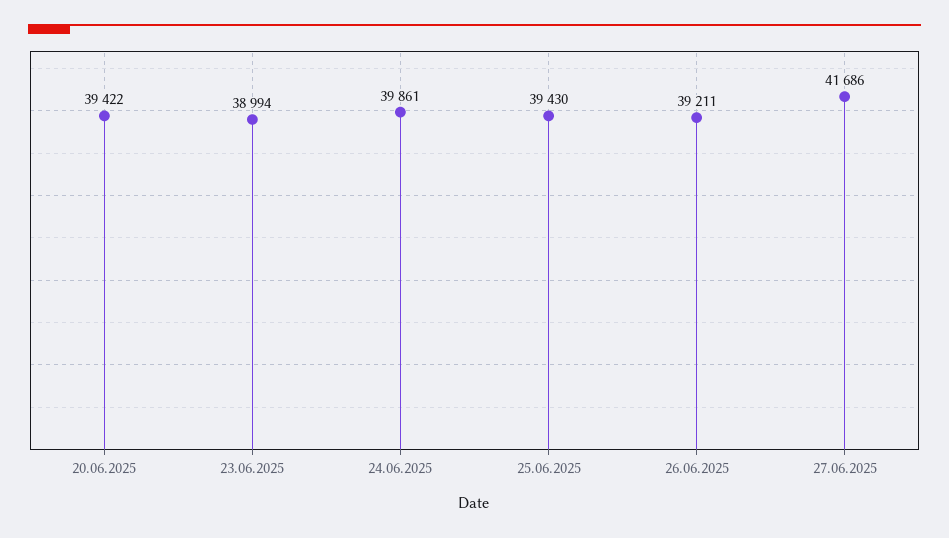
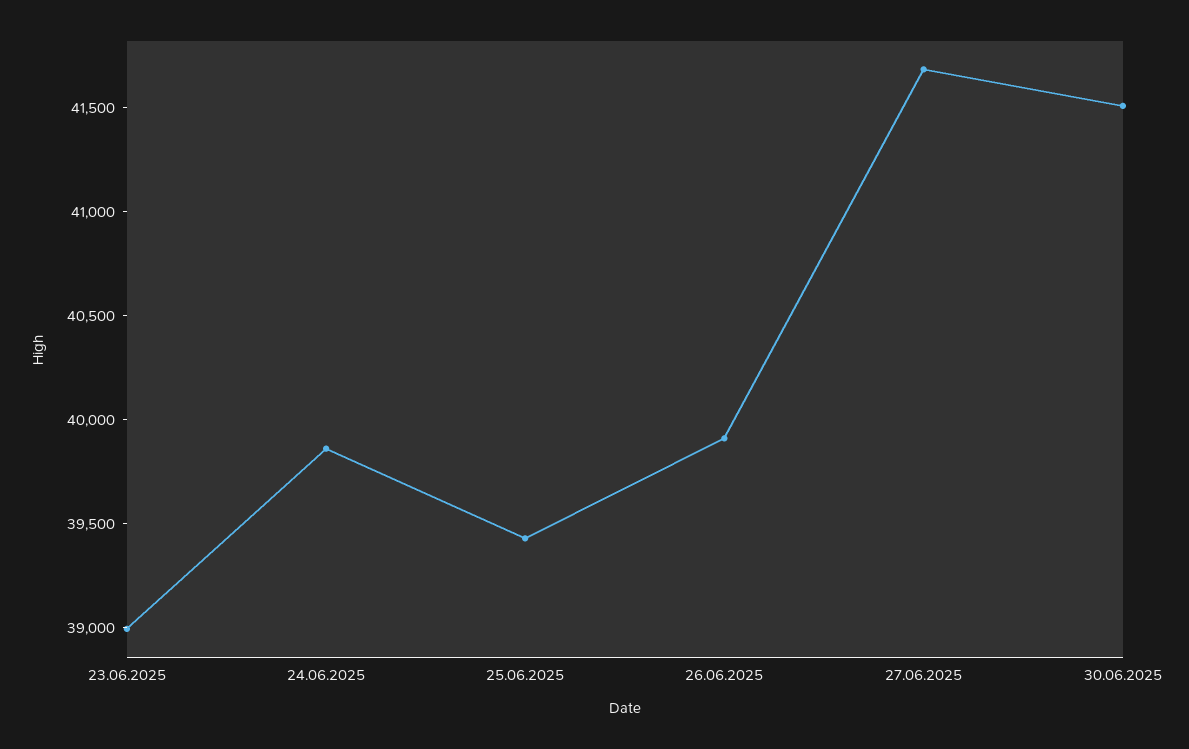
20.06.2025: 39422 -> none
26.06.2025: 39211 -> 39900
30.06.2025: none -> 41500

